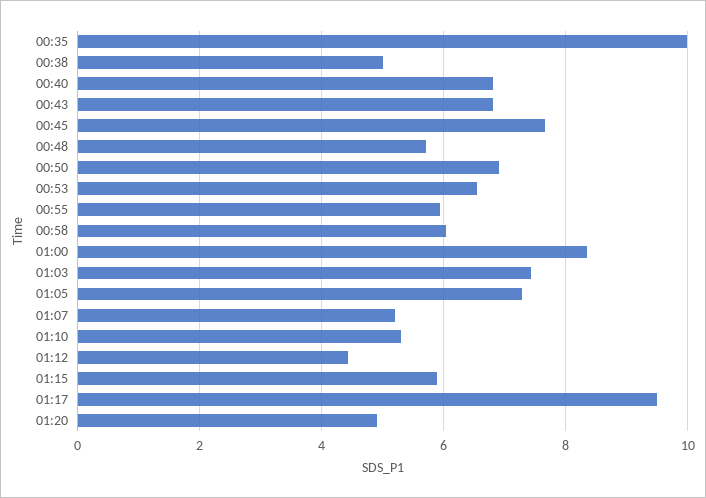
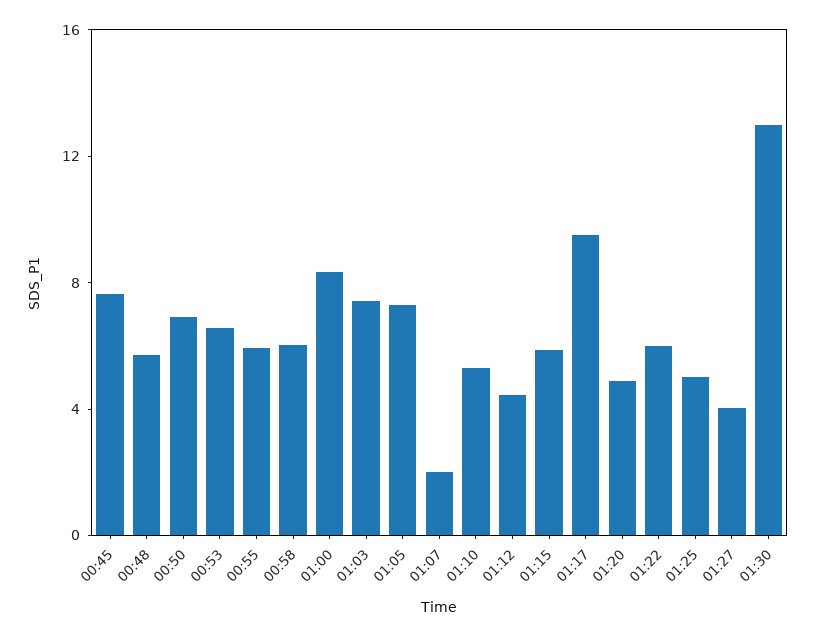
00:35: 10 -> none
00:38: 5 -> none
00:40: 6.8 -> none
00:43: 6.8 -> none
01:07: 5.2 -> 2
01:22: none -> 6
01:25: none -> 5
01:27: none -> 4
01:30: none -> 13

